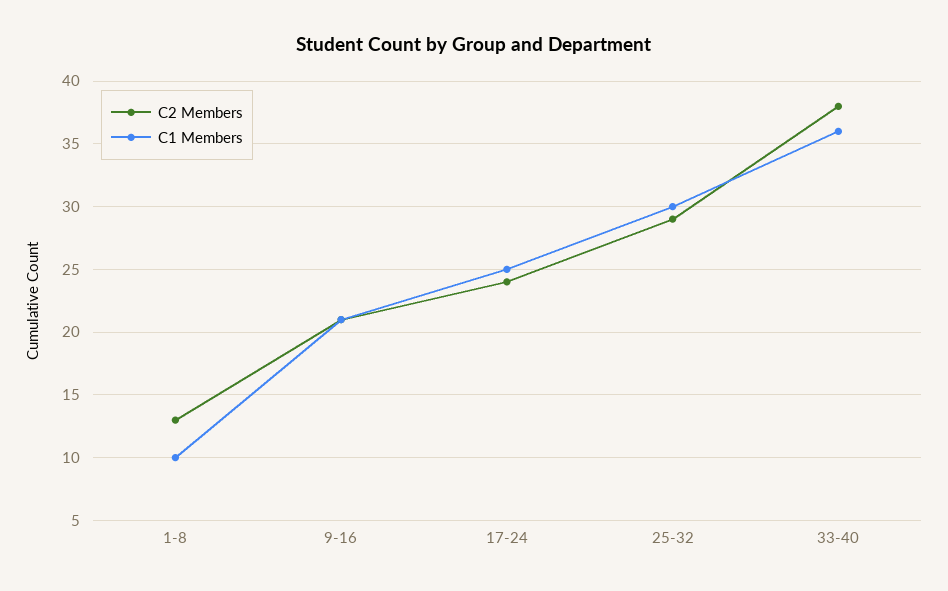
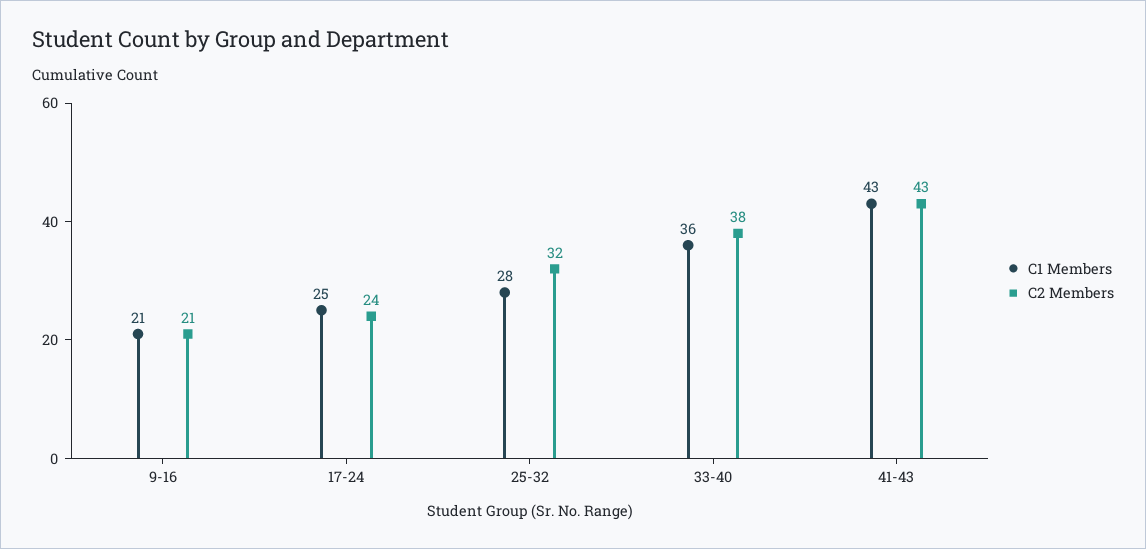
C2 Members, 1-8: 13 -> none
C1 Members, 1-8: 10 -> none
C2 Members, 25-32: 29 -> 32
C1 Members, 25-32: 30 -> 28
C1 Members, 41-43: none -> 43
C2 Members, 41-43: none -> 43

